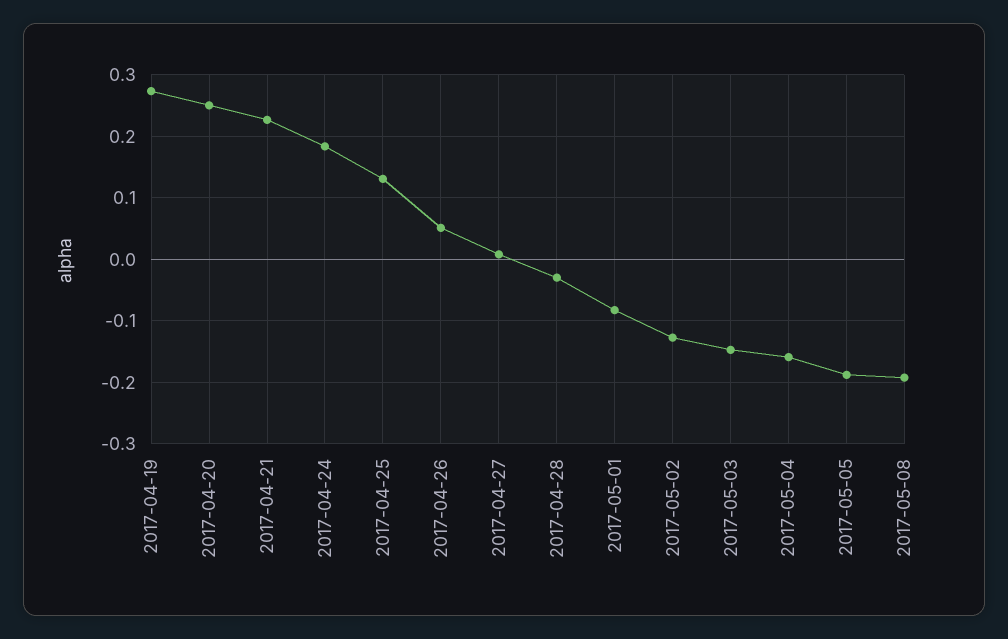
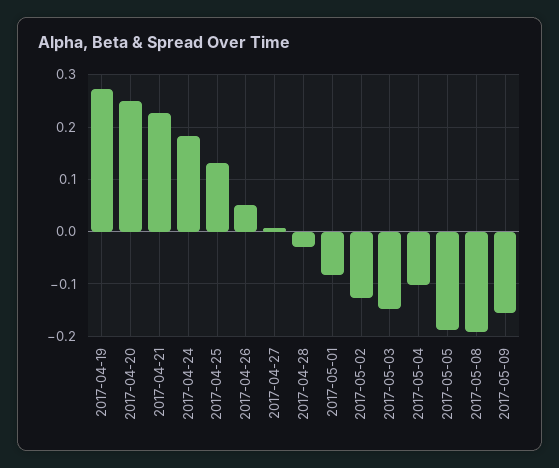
2017-05-04: -0.16 -> -0.1
2017-05-09: none -> -0.16

